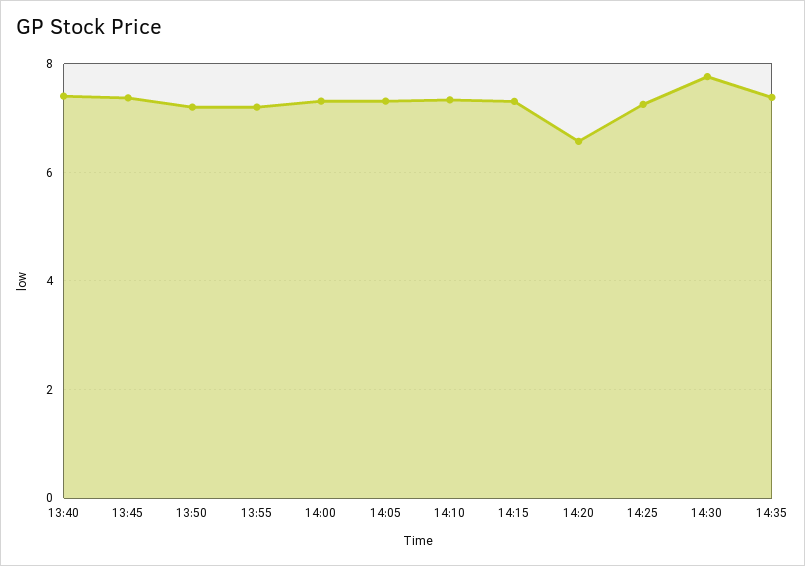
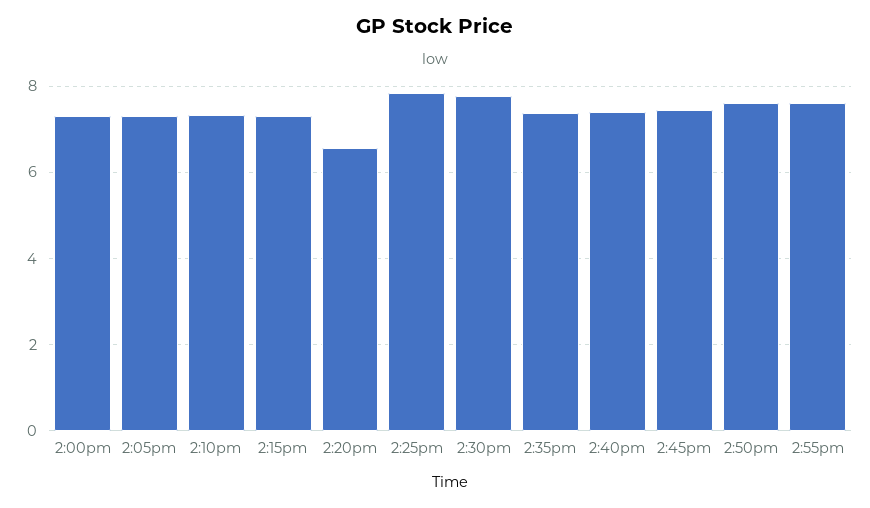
13:40: 7.4 -> none
13:45: 7.4 -> none
13:50: 7.2 -> none
13:55: 7.2 -> none
14:25: 7.2 -> 7.8
2:40pm: none -> 7.4
2:45pm: none -> 7.4
2:50pm: none -> 7.6
2:55pm: none -> 7.6

